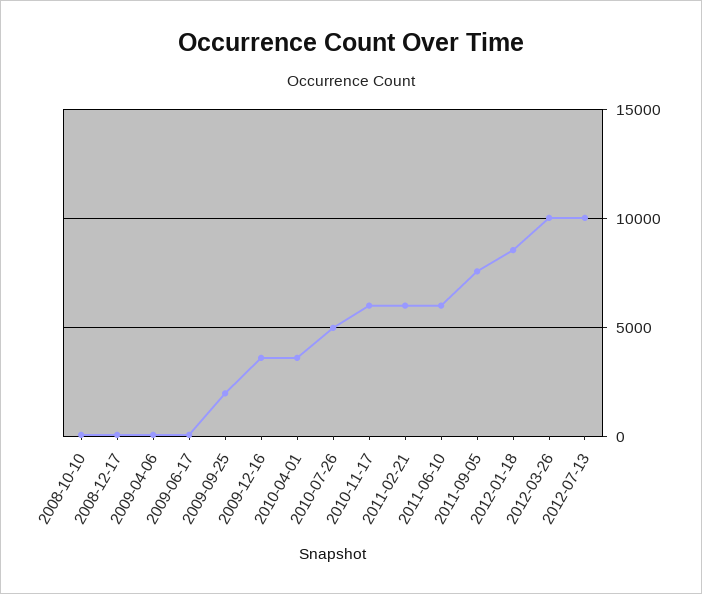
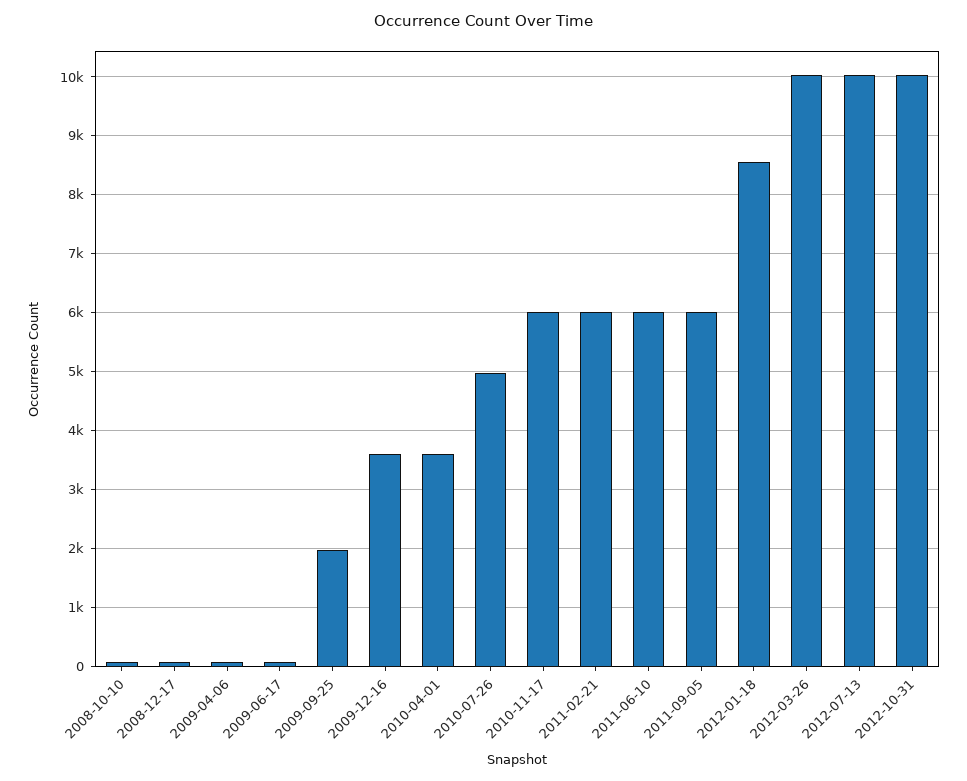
2011-09-05: 7500 -> 6000
2012-10-31: none -> 10000

